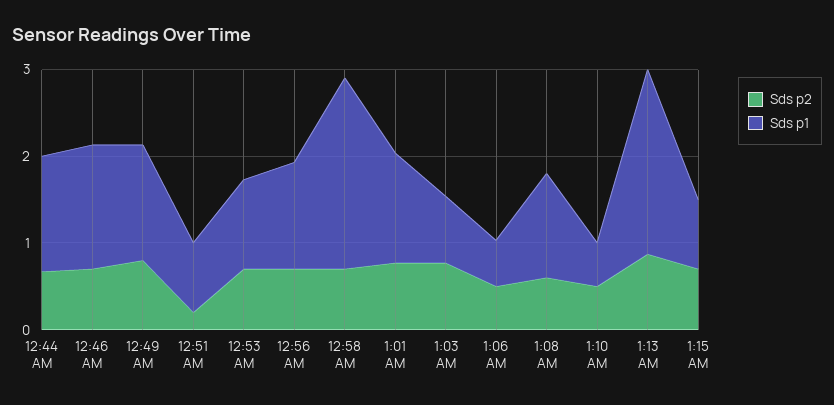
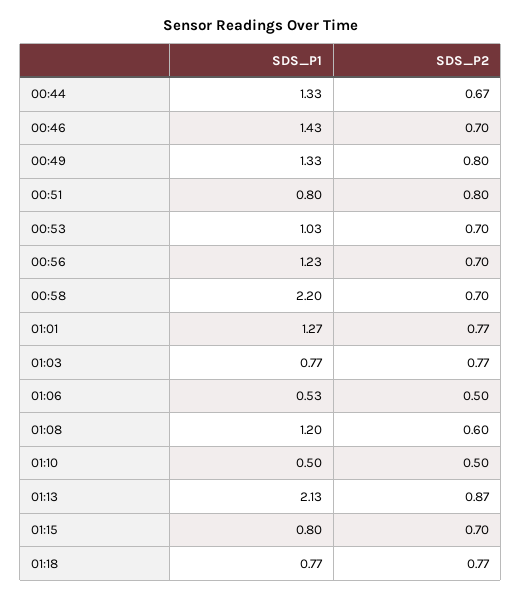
Sds p2, 12:51 AM: 0.2 -> 0.8
Sds p1, 01:18: none -> 0.77
Sds p2, 01:18: none -> 0.77

